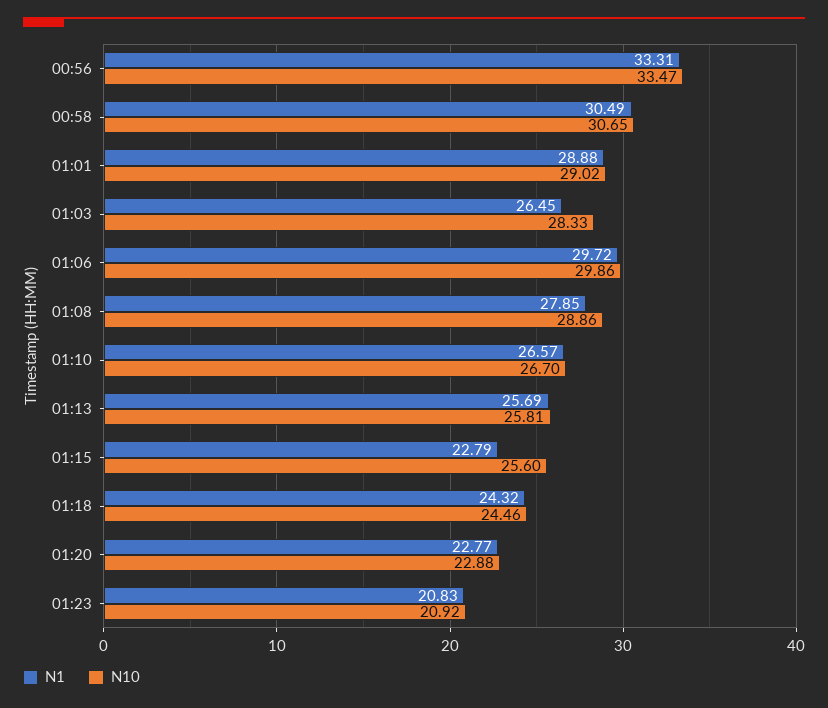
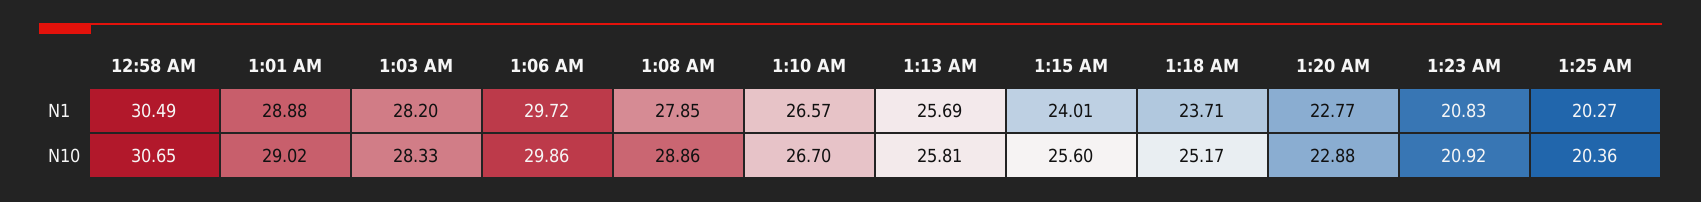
N1, 00:56: 33.31 -> none
N10, 00:56: 33.47 -> none
N1, 01:03: 26.45 -> 28.2
N1, 01:15: 22.79 -> 24.01
N1, 01:18: 24.32 -> 23.71
N10, 01:18: 24.46 -> 25.17
N1, 1:25 AM: none -> 20.27
N10, 1:25 AM: none -> 20.36

